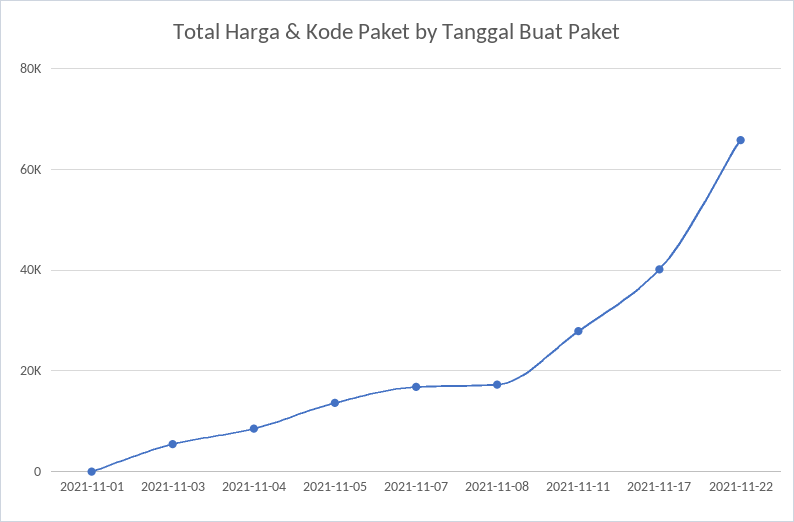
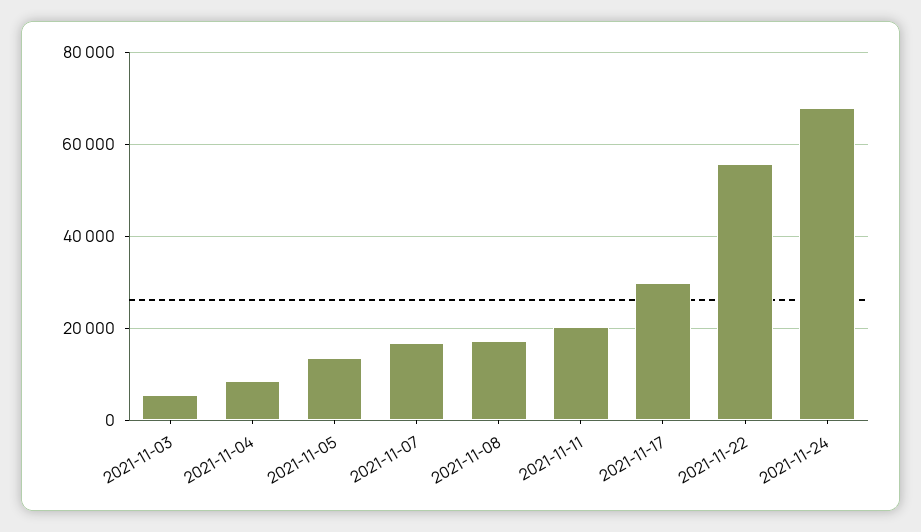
2021-11-01: 0 -> none
2021-11-11: 28000 -> 20000
2021-11-17: 40000 -> 30000
2021-11-22: 66000 -> 56000
2021-11-24: none -> 68000

